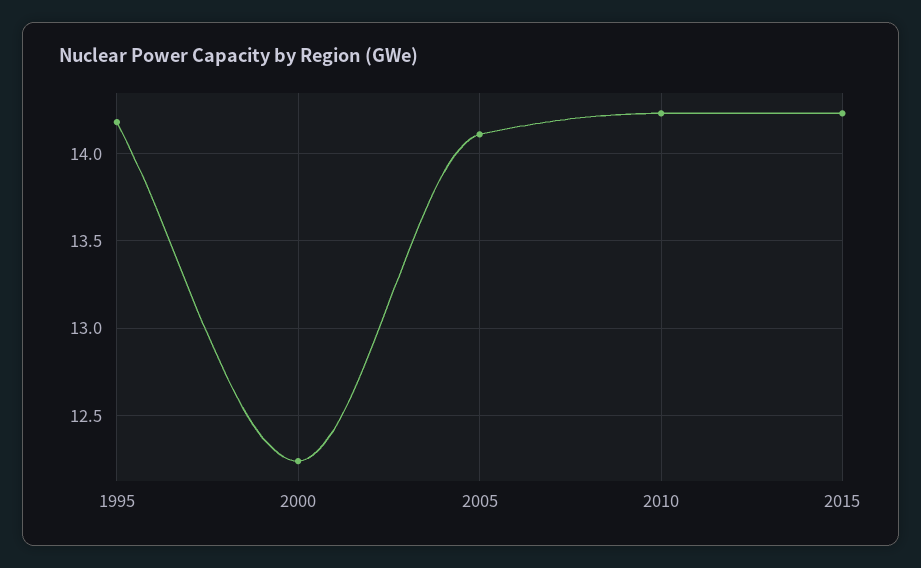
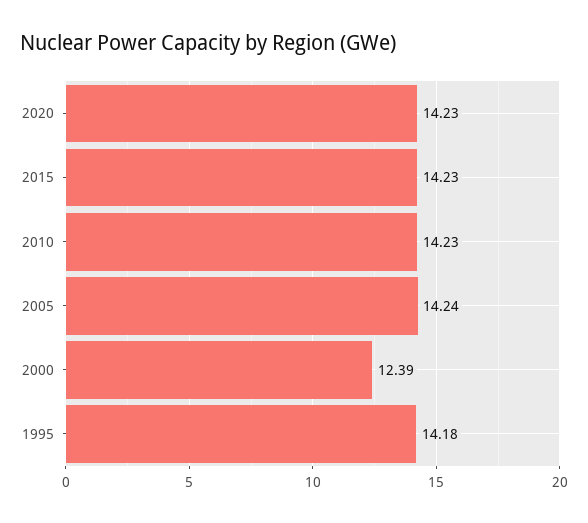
2000: 12.25 -> 12.39
2005: 14.1 -> 14.24
2020: none -> 14.23

